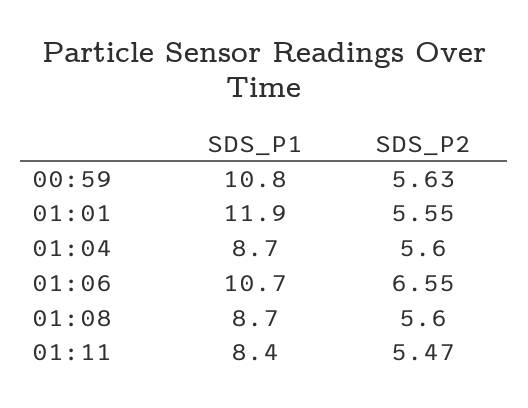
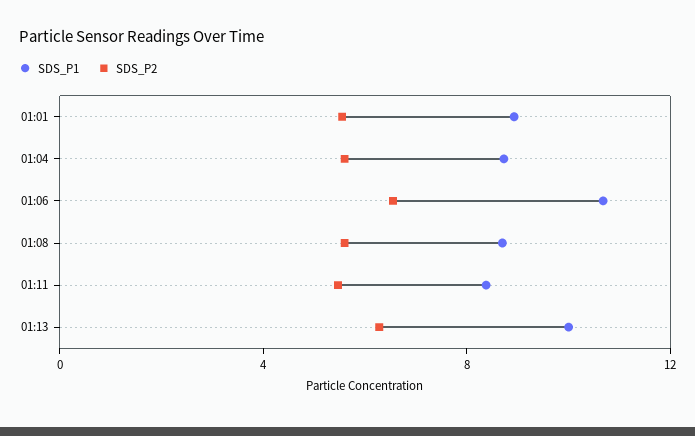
SDS_P1, 00:59: 10.8 -> none
SDS_P2, 00:59: 5.63 -> none
SDS_P1, 01:01: 11.9 -> 9
SDS_P1, 01:13: none -> 10
SDS_P2, 01:13: none -> 6

